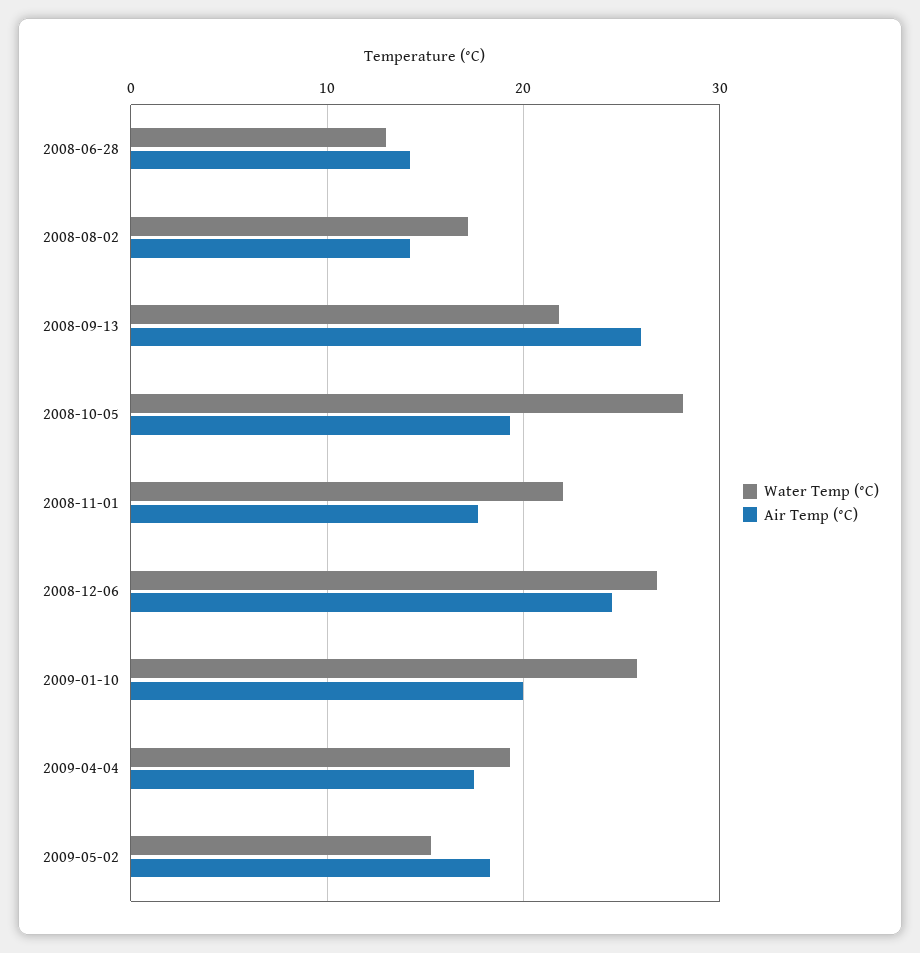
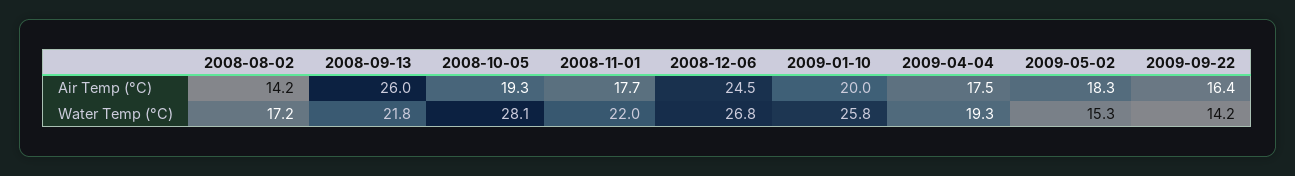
Water Temp (°C), 2008-06-28: 13 -> none
Air Temp (°C), 2008-06-28: 14 -> none
Air Temp (°C), 2009-09-22: none -> 16.4
Water Temp (°C), 2009-09-22: none -> 14.2

